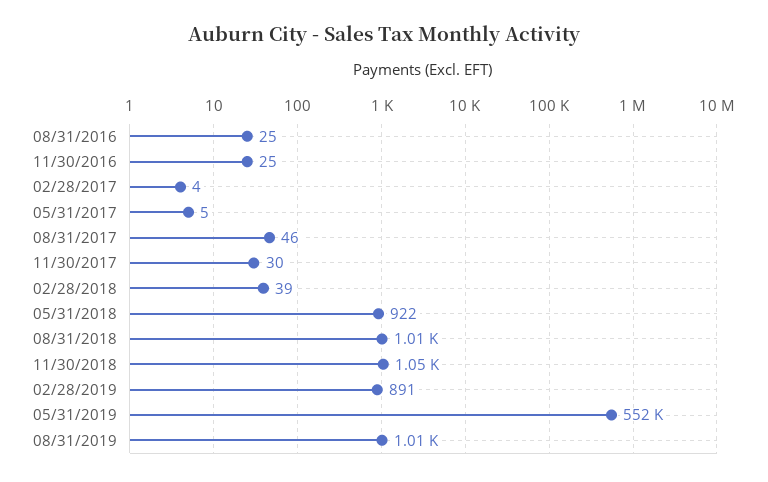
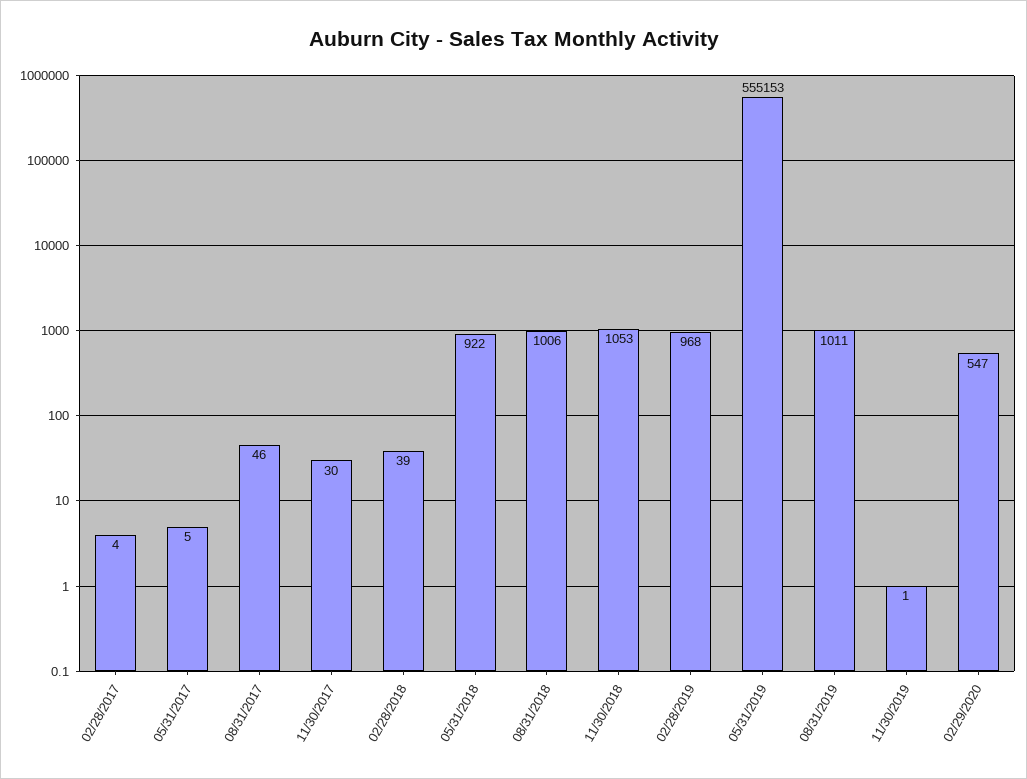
08/31/2016: 25 -> none
11/30/2016: 25 -> none
02/28/2019: 891 -> 968
05/31/2019: 552000 -> 555153
11/30/2019: none -> 1
02/29/2020: none -> 547

